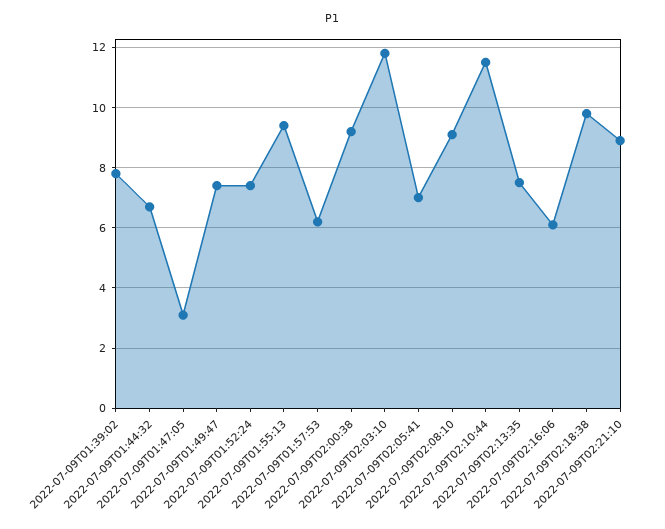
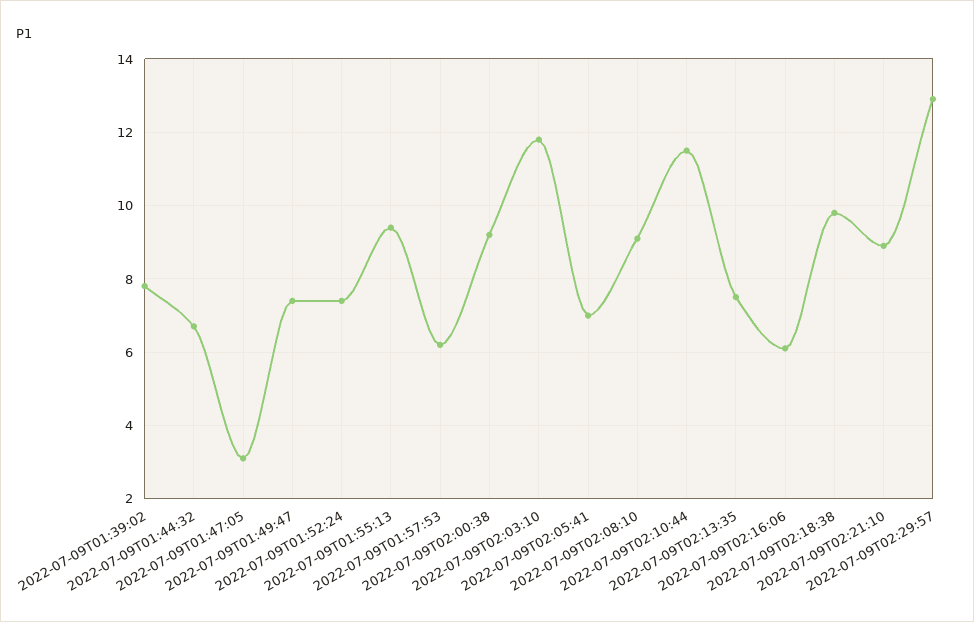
2022-07-09T02:29:57: none -> 13

